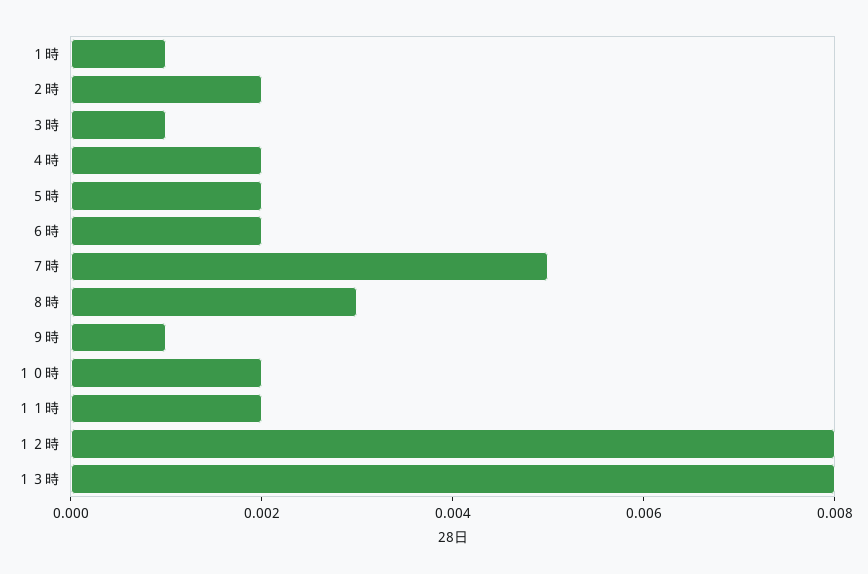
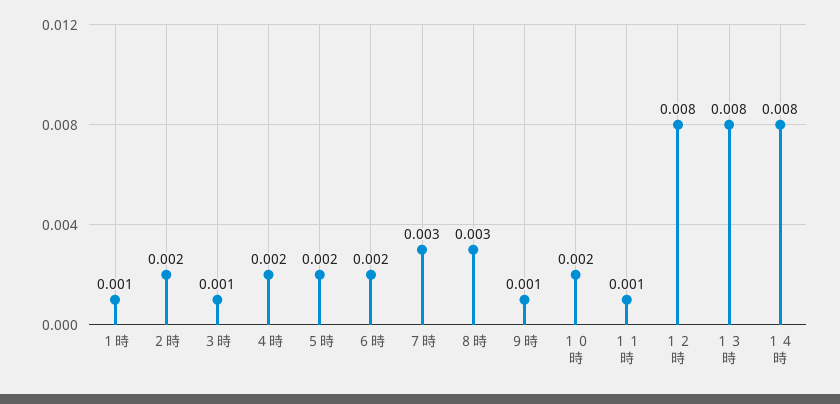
７時: 0.005 -> 0.003
１１時: 0.002 -> 0.001
１４時: none -> 0.008

